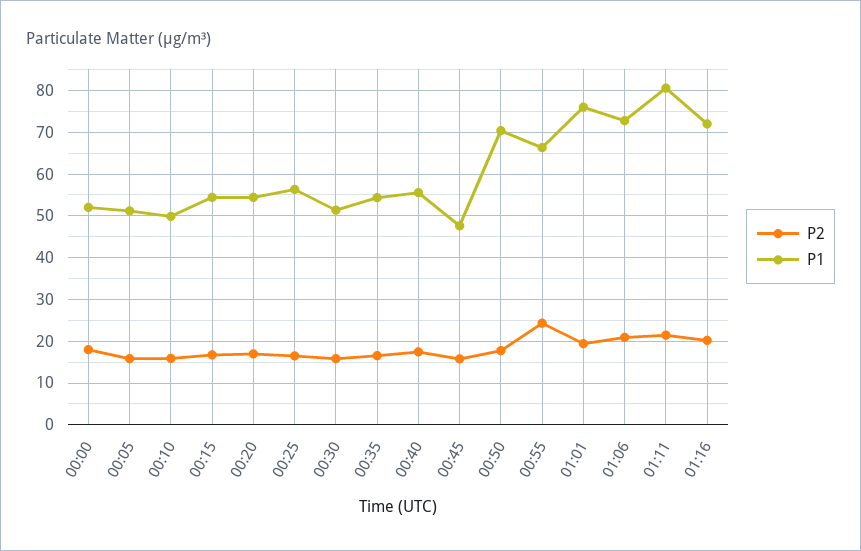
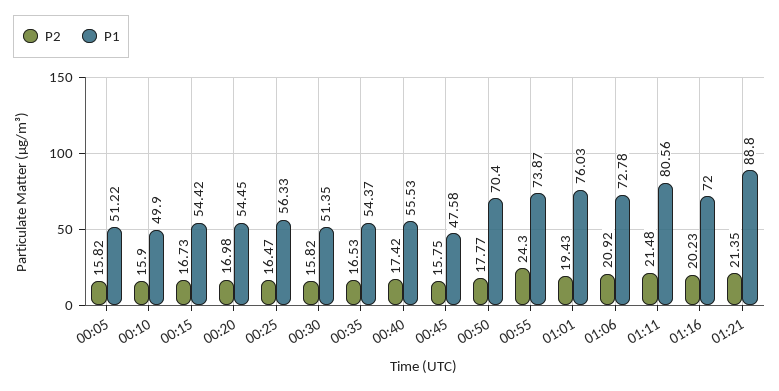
P2, 00:00: 18 -> none
P1, 00:00: 52 -> none
P1, 00:55: 66 -> 73.87
P2, 01:21: none -> 21.35
P1, 01:21: none -> 88.8

